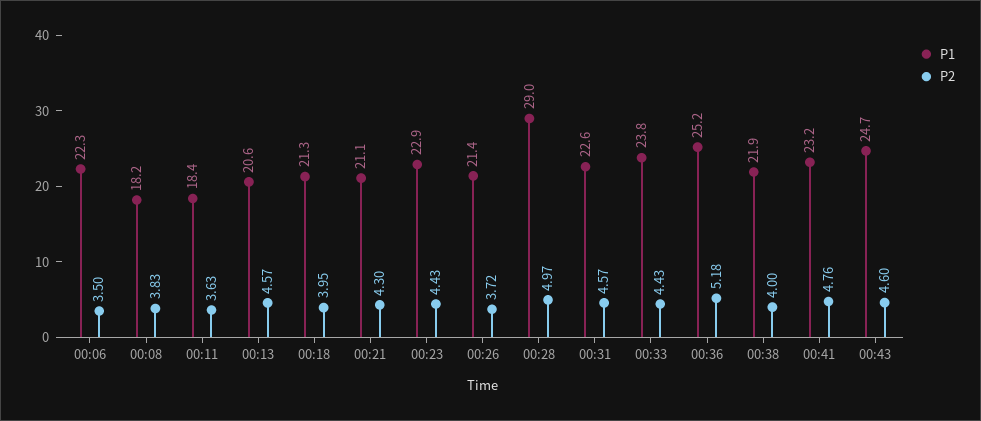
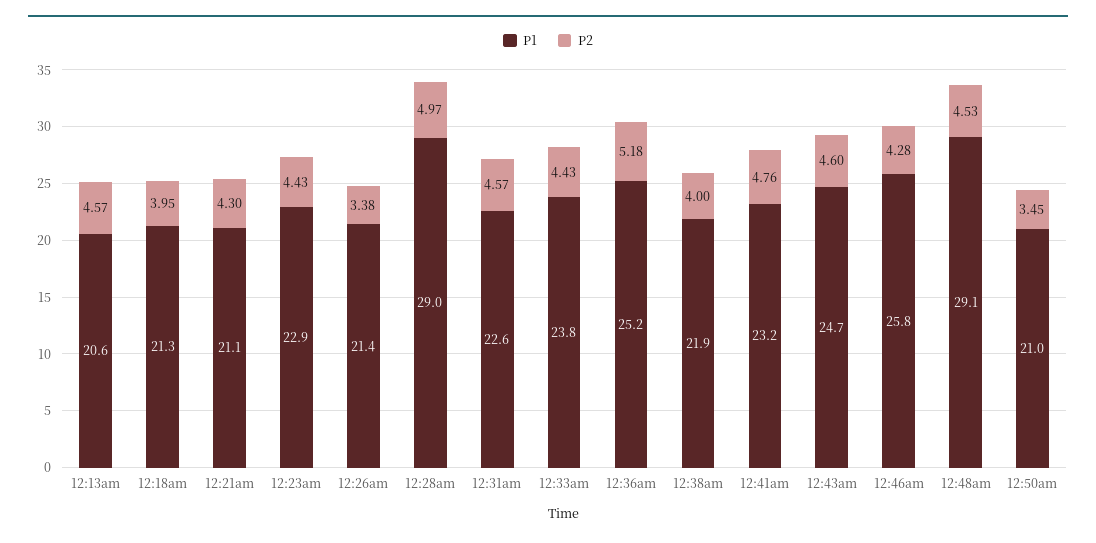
P1, 00:06: 22.3 -> none
P2, 00:06: 3.5 -> none
P1, 00:08: 18.2 -> none
P2, 00:08: 3.83 -> none
P1, 00:11: 18.4 -> none
P2, 00:11: 3.63 -> none
P2, 00:26: 3.72 -> 3.38
P1, 12:46am: none -> 25.8
P2, 12:46am: none -> 4.28
P1, 12:48am: none -> 29.1
P2, 12:48am: none -> 4.53
P1, 12:50am: none -> 21
P2, 12:50am: none -> 3.45

